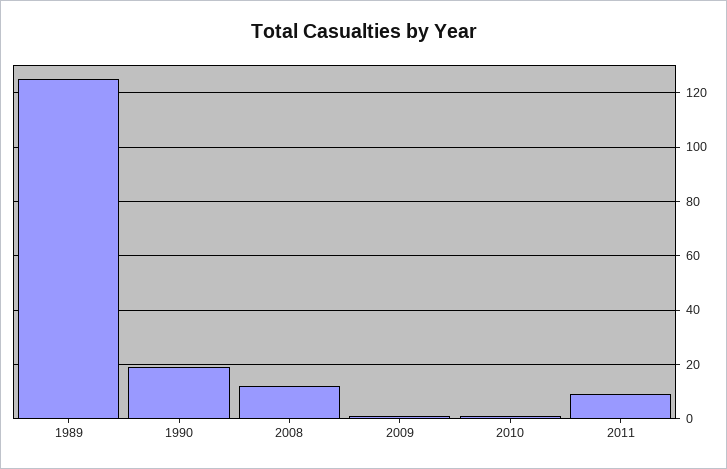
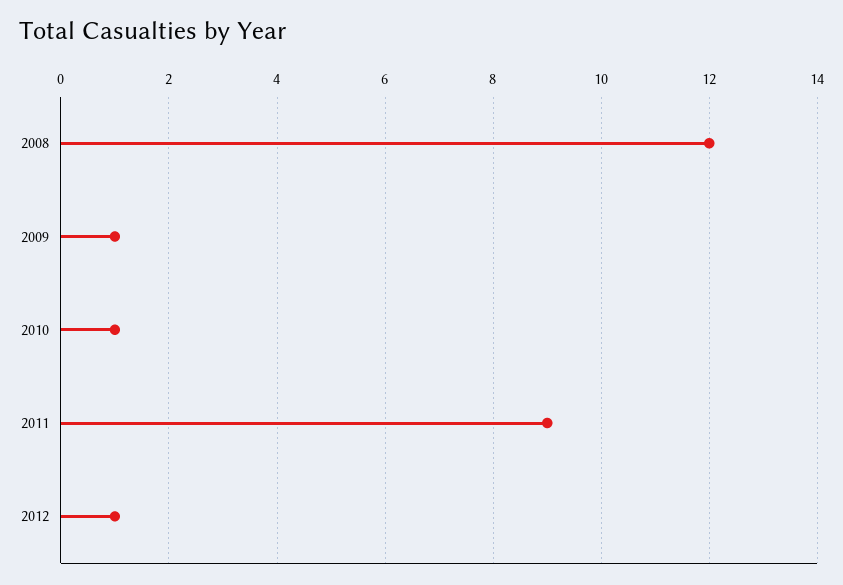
1989: 125 -> none
1990: 20 -> none
2012: none -> 1

